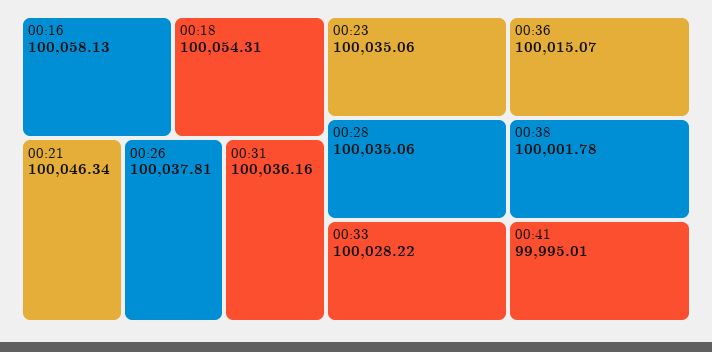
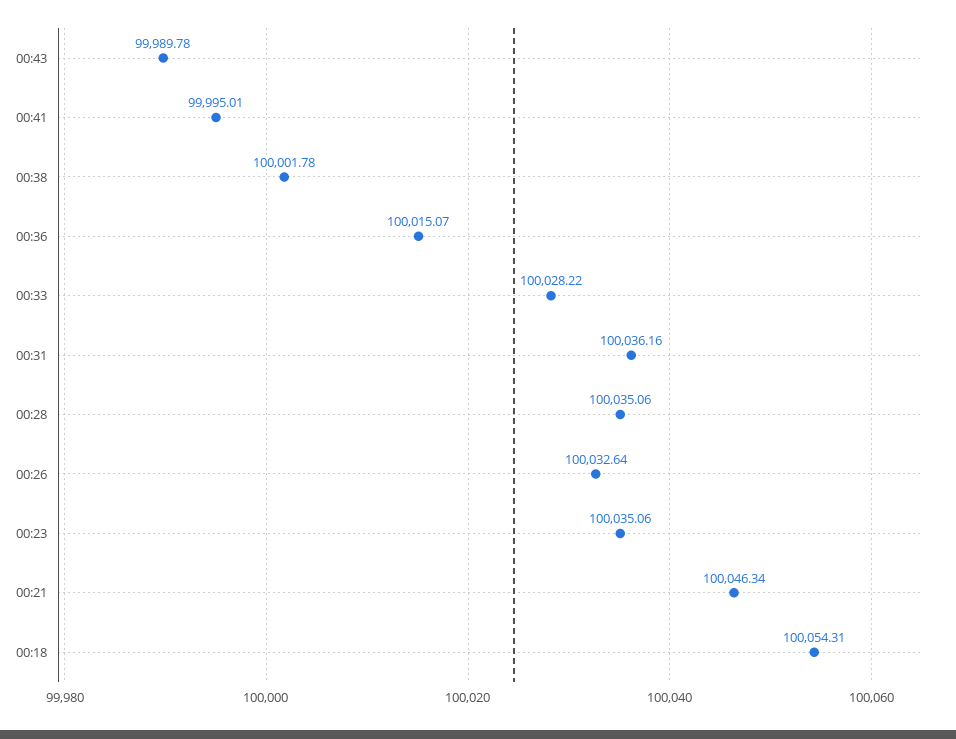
00:16: 100058.13 -> none
00:26: 100037.81 -> 100032.64
00:43: none -> 99989.78

